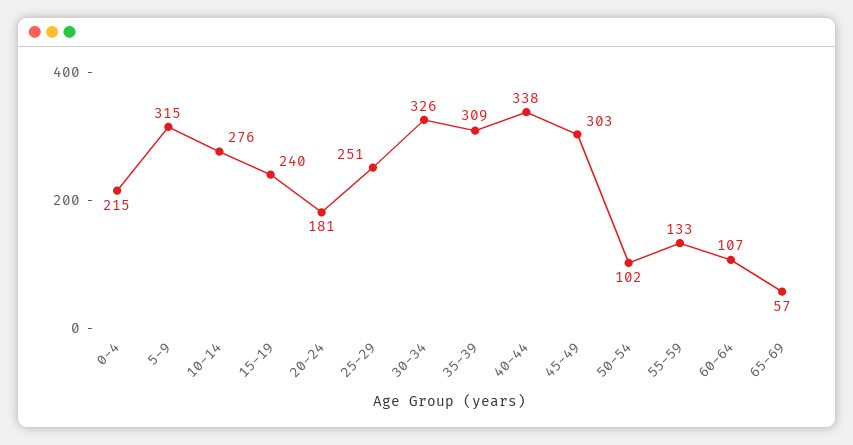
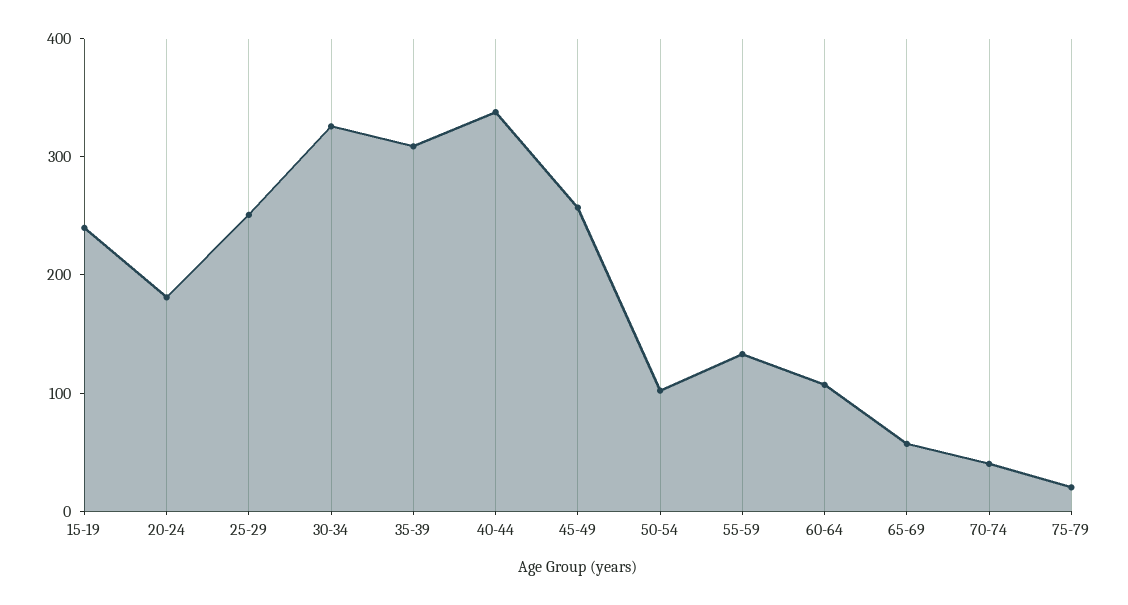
0-4: 215 -> none
5-9: 315 -> none
10-14: 276 -> none
45-49: 303 -> 260
70-74: none -> 40
75-79: none -> 20

